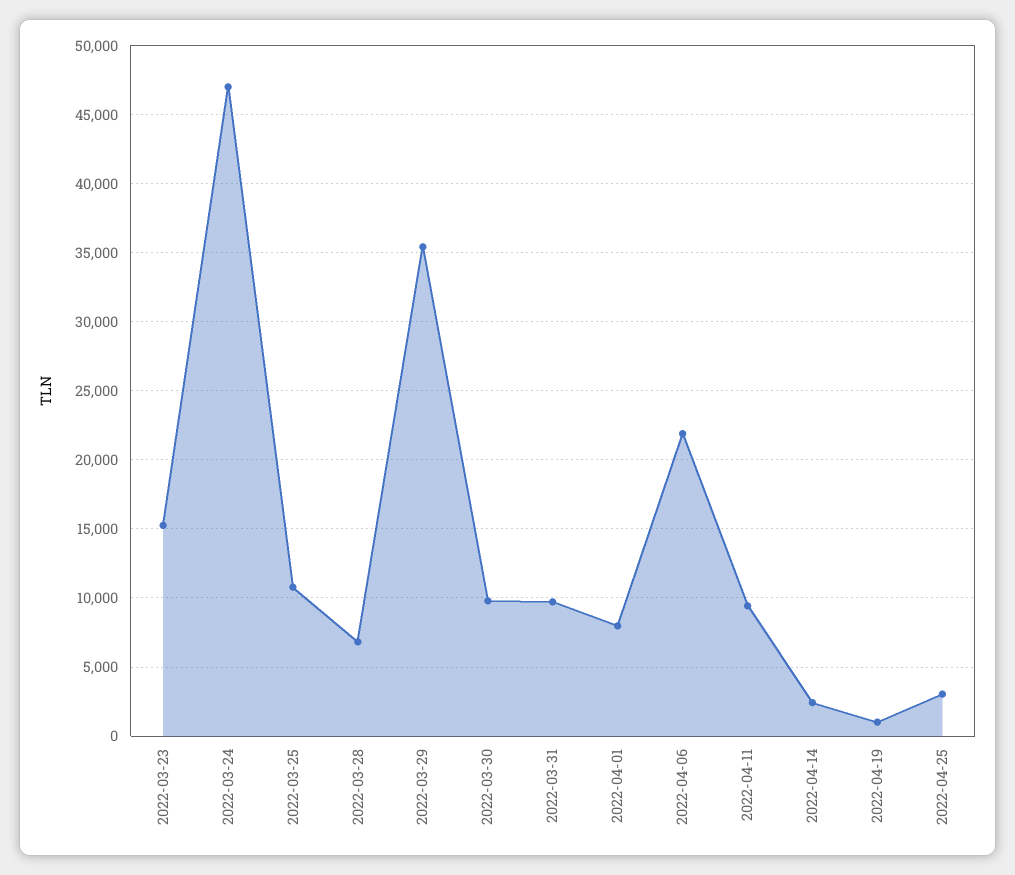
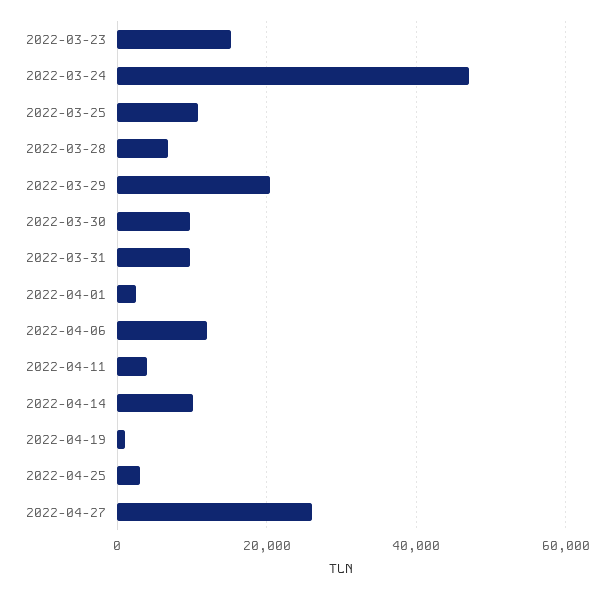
2022-03-29: 35500 -> 20000
2022-04-01: 8000 -> 2000
2022-04-06: 22000 -> 12000
2022-04-11: 9500 -> 4000
2022-04-14: 2500 -> 10000
2022-04-27: none -> 26000

